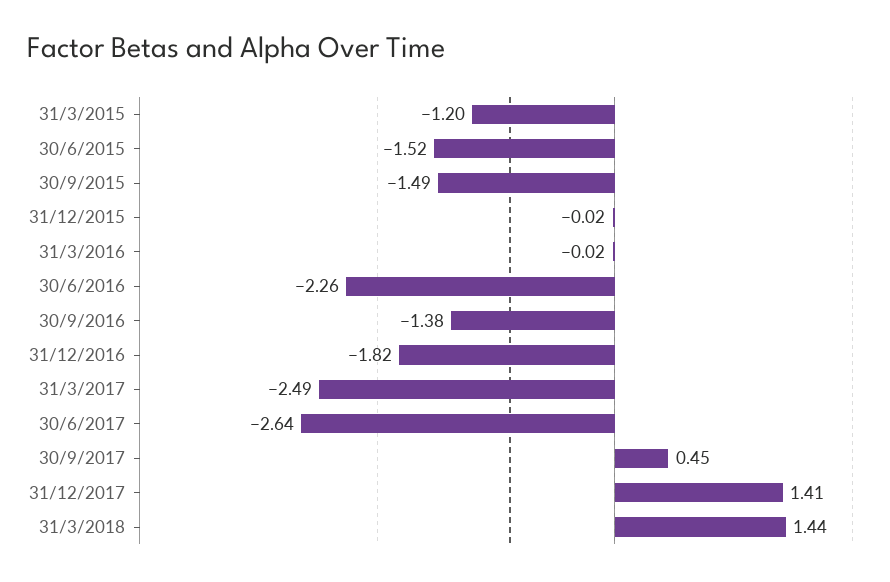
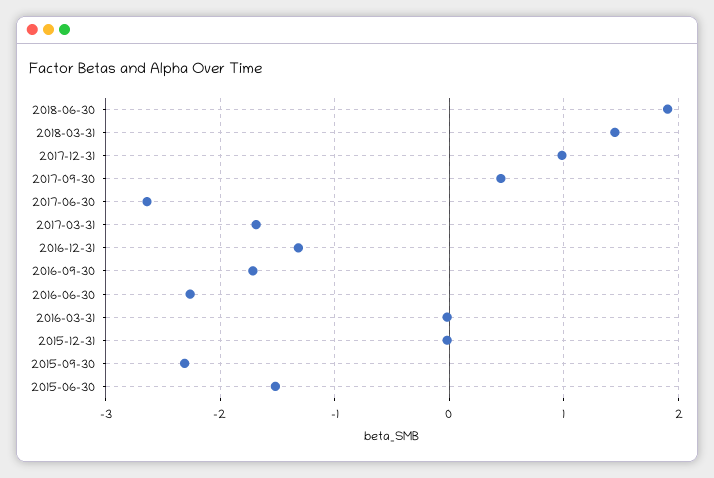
31/3/2015: -1.2 -> none
30/9/2015: -1.49 -> -2.3
30/9/2016: -1.38 -> -1.7
31/12/2016: -1.82 -> -1.3
31/3/2017: -2.49 -> -1.7
31/12/2017: 1.41 -> 1
2018-06-30: none -> 1.9

